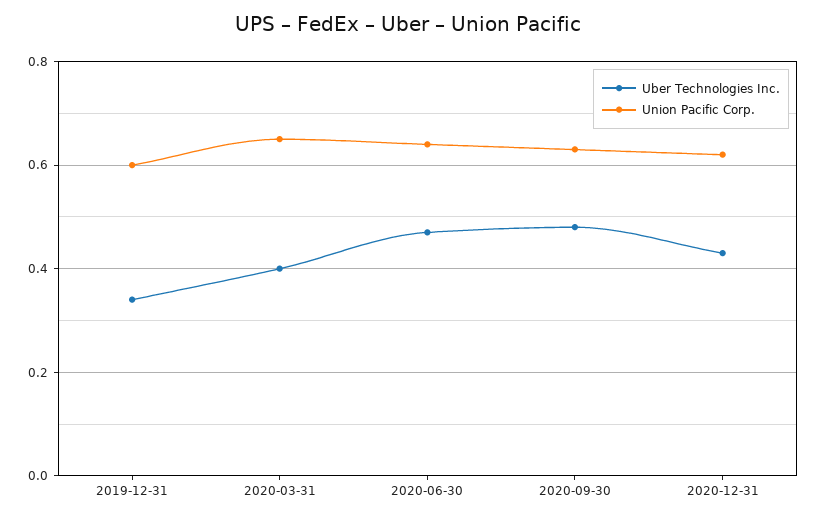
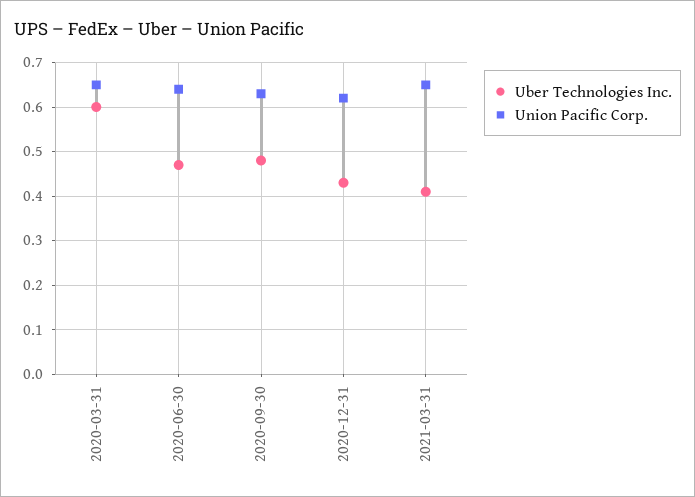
Uber Technologies Inc., 2019-12-31: 0.35 -> none
Union Pacific Corp., 2019-12-31: 0.6 -> none
Uber Technologies Inc., 2020-03-31: 0.4 -> 0.6
Uber Technologies Inc., 2021-03-31: none -> 0.4
Union Pacific Corp., 2021-03-31: none -> 0.65

